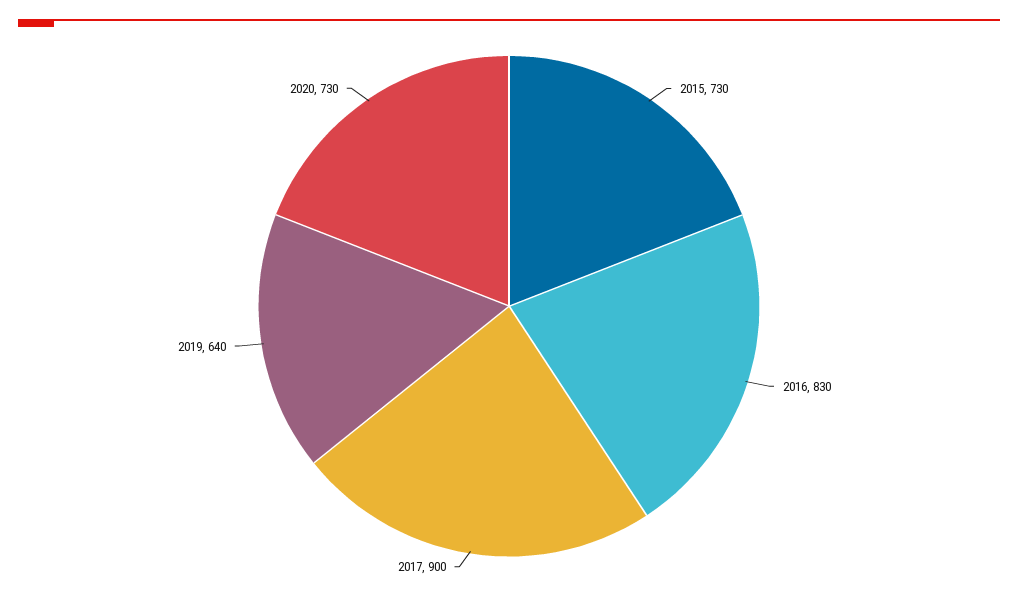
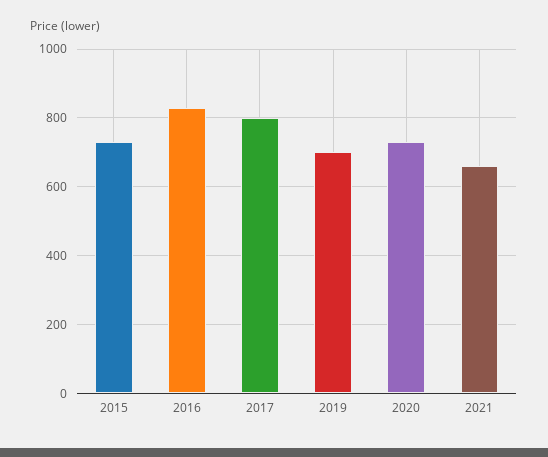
2017: 900 -> 800
2019: 640 -> 700
2021: none -> 660

